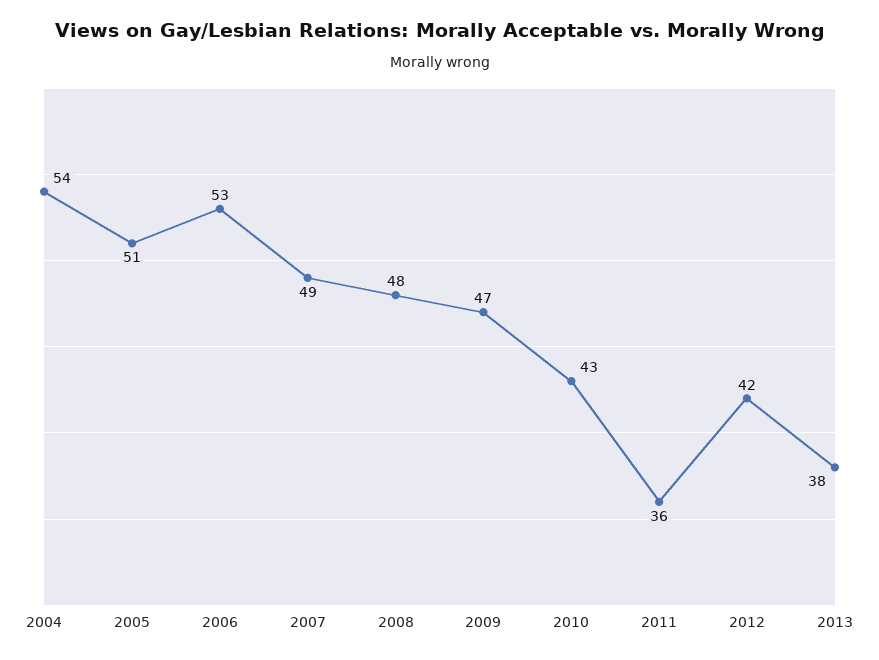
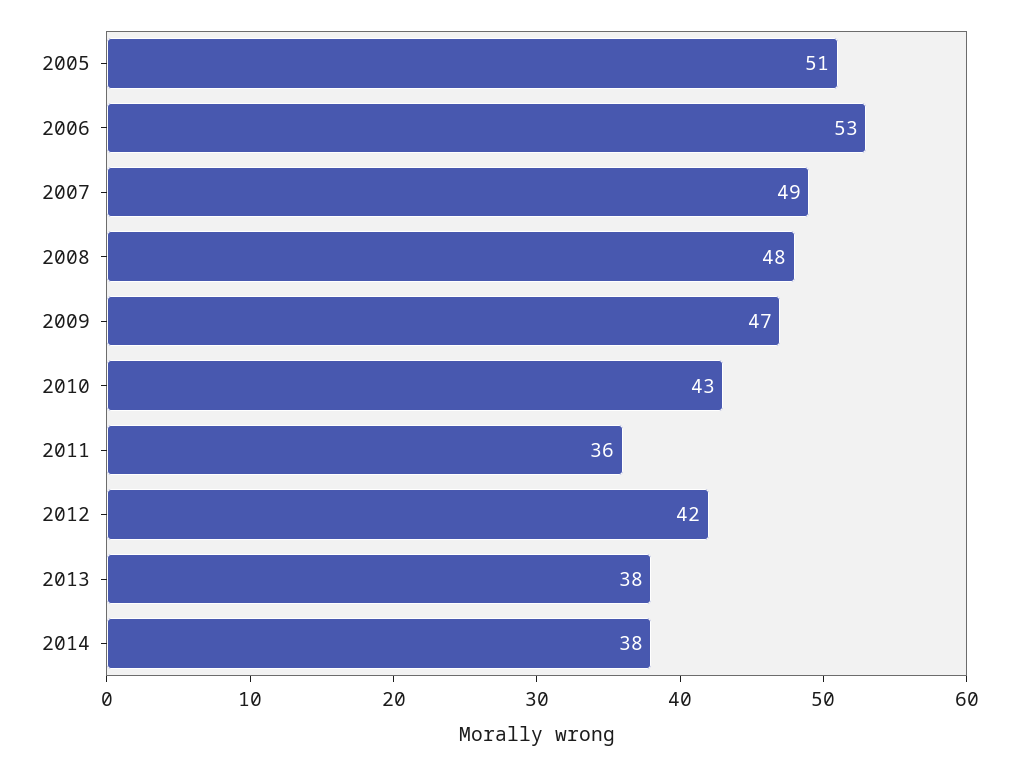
2004: 54 -> none
2014: none -> 38

